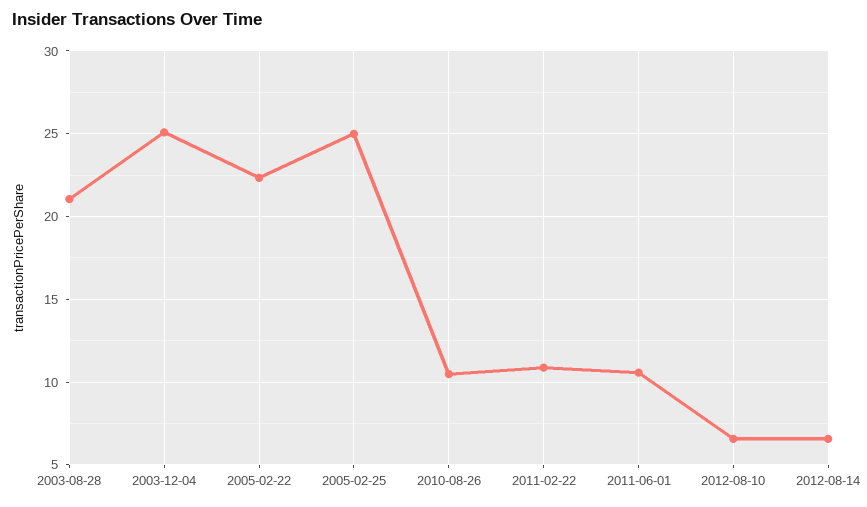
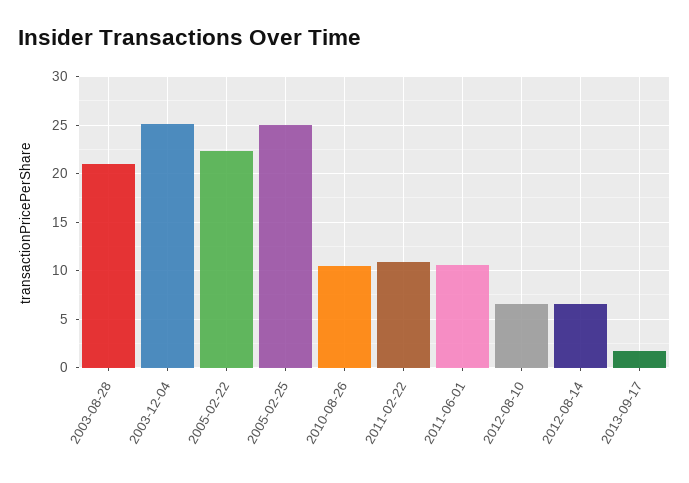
2013-09-17: none -> 2

